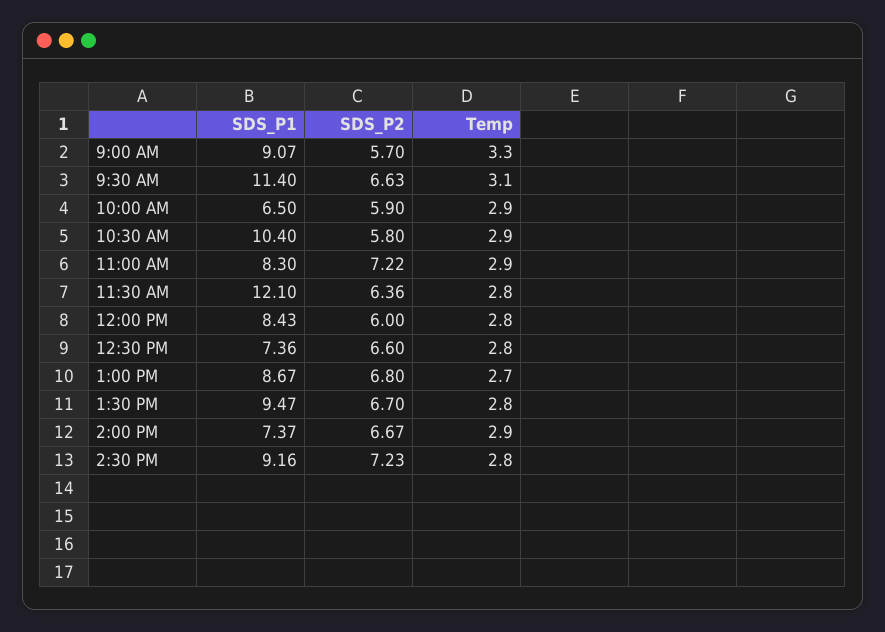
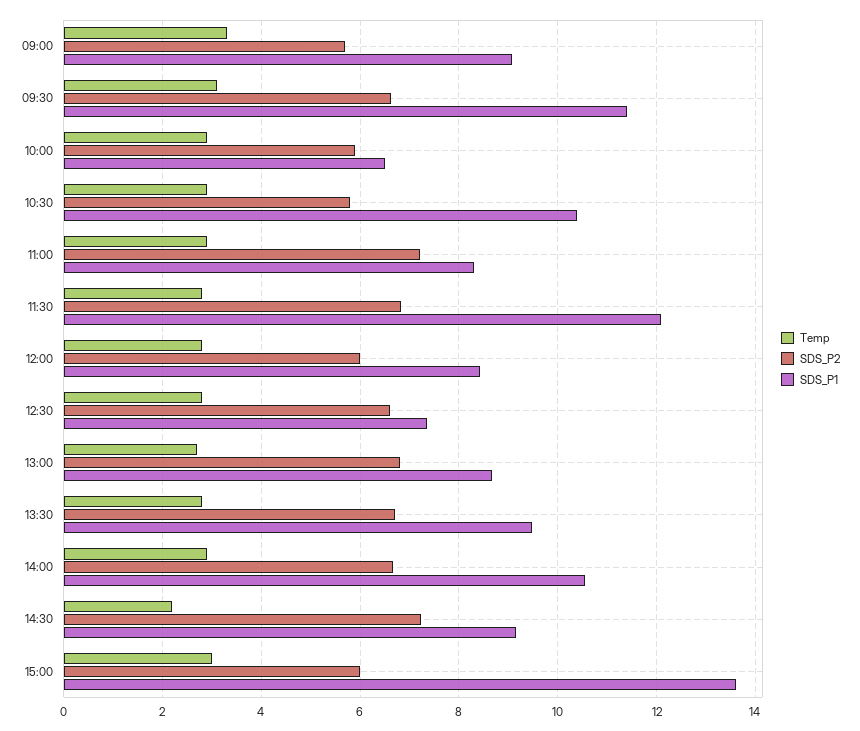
SDS_P2, 11:30 AM: 6.36 -> 6.8
SDS_P1, 2:00 PM: 7.37 -> 10.6
Temp, 2:30 PM: 2.8 -> 2.2
Temp, 15:00: none -> 3
SDS_P2, 15:00: none -> 6
SDS_P1, 15:00: none -> 13.6

